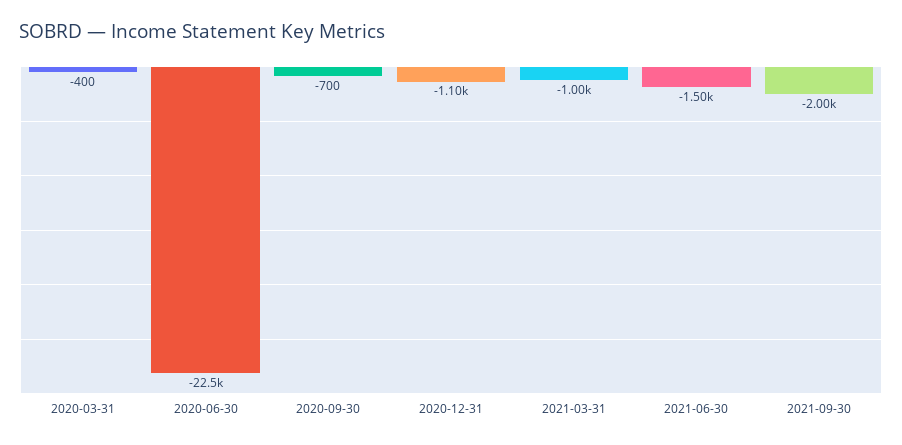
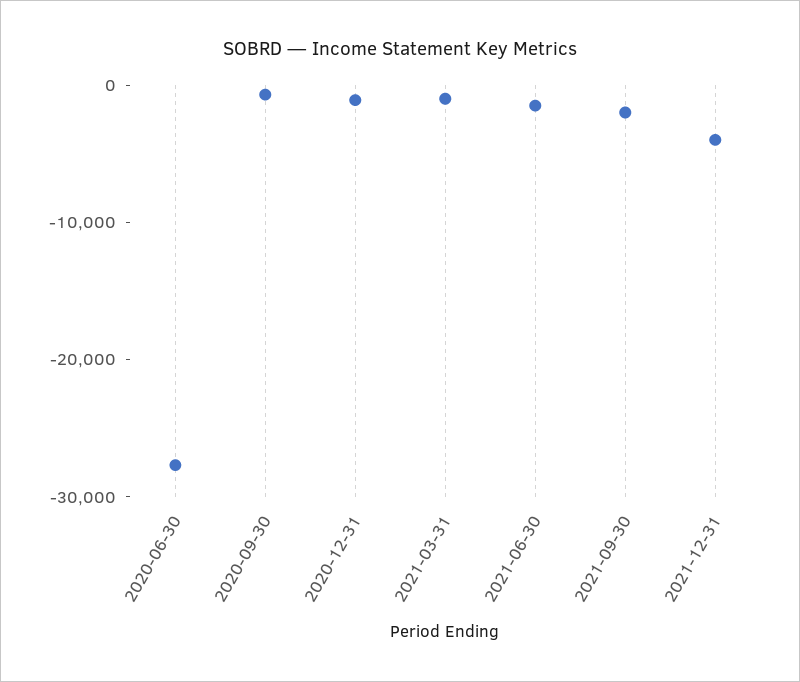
2020-03-31: -400 -> none
2020-06-30: -22500 -> -28000
2021-12-31: none -> -4000

